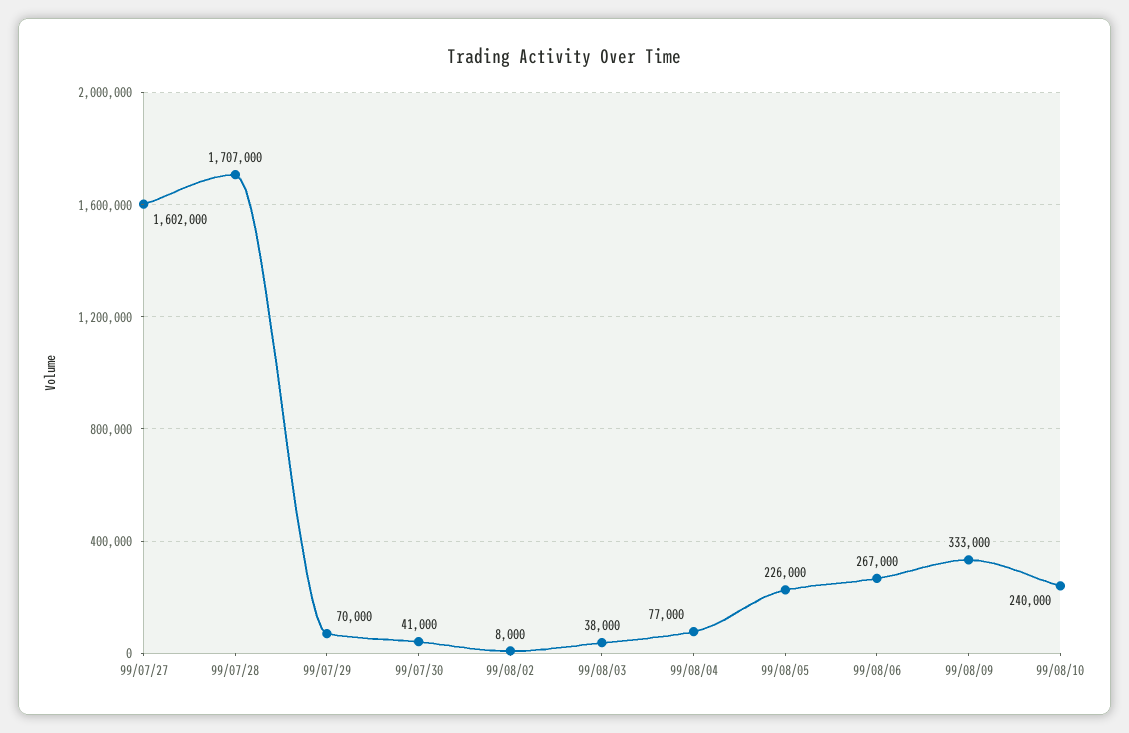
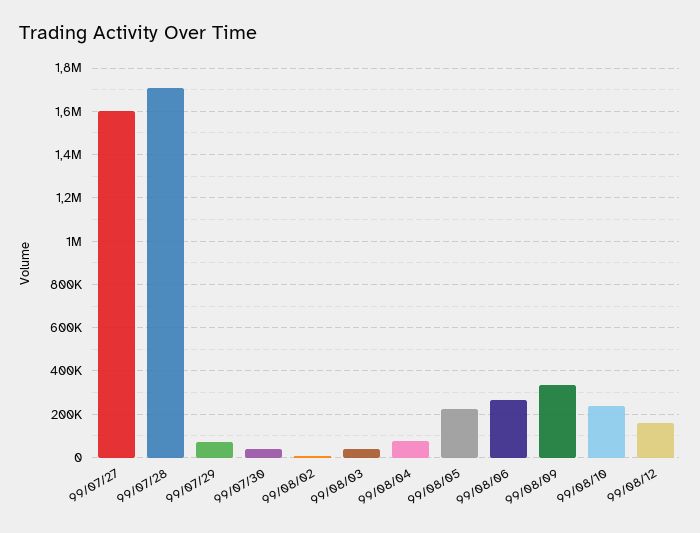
99/08/12: none -> 150000

